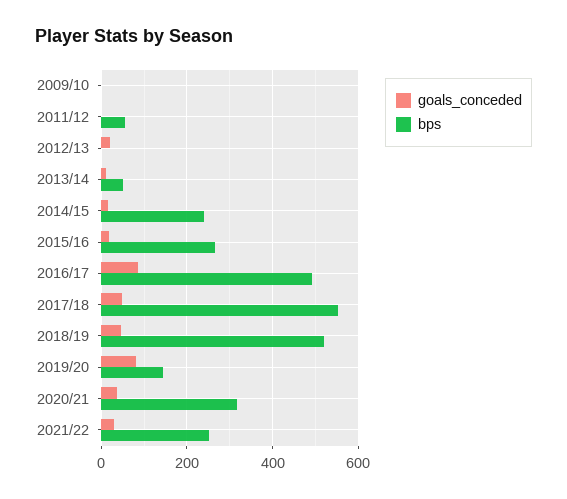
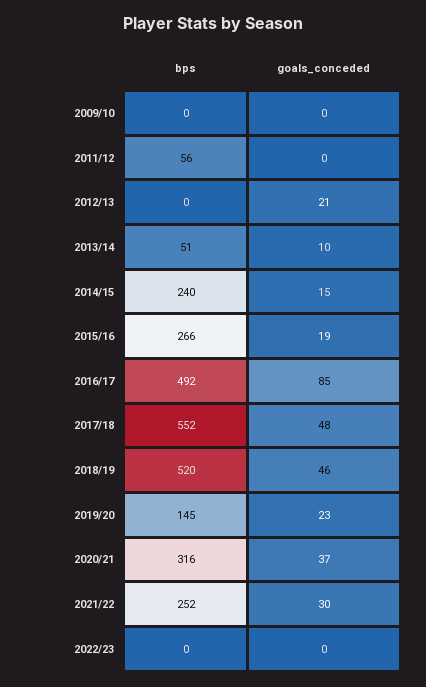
goals_conceded, 2019/20: 80 -> 23
bps, 2022/23: none -> 0
goals_conceded, 2022/23: none -> 0

